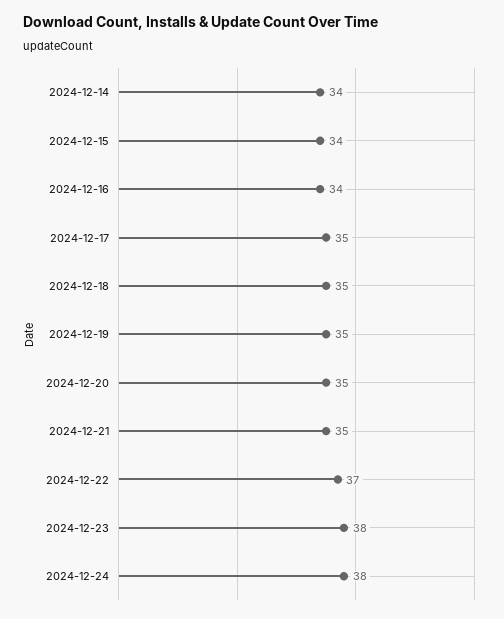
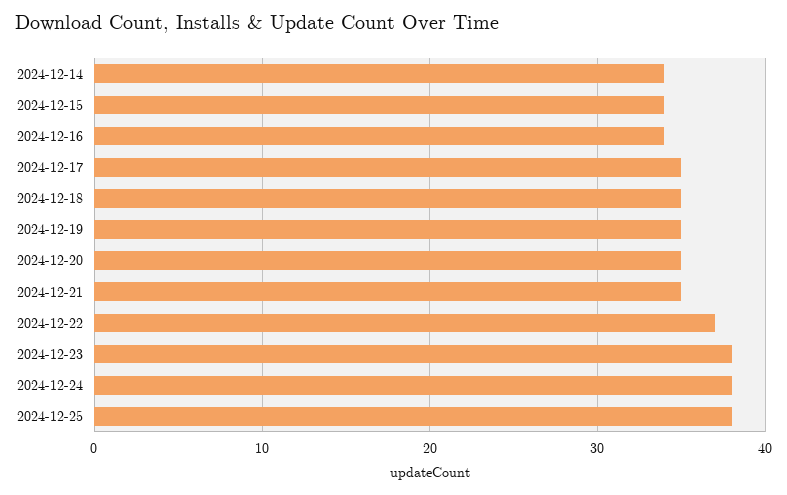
2024-12-25: none -> 38

